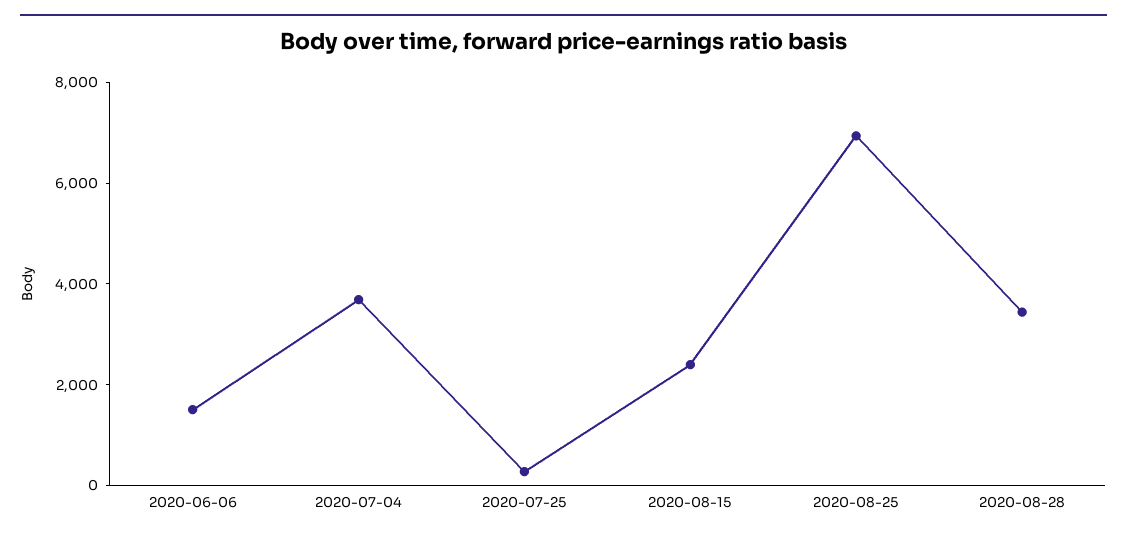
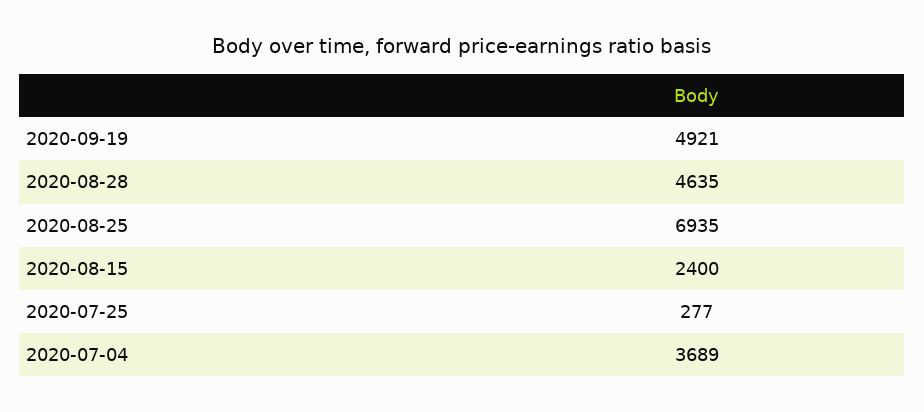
2020-06-06: 1500 -> none
2020-08-28: 3500 -> 4635
2020-09-19: none -> 4921

